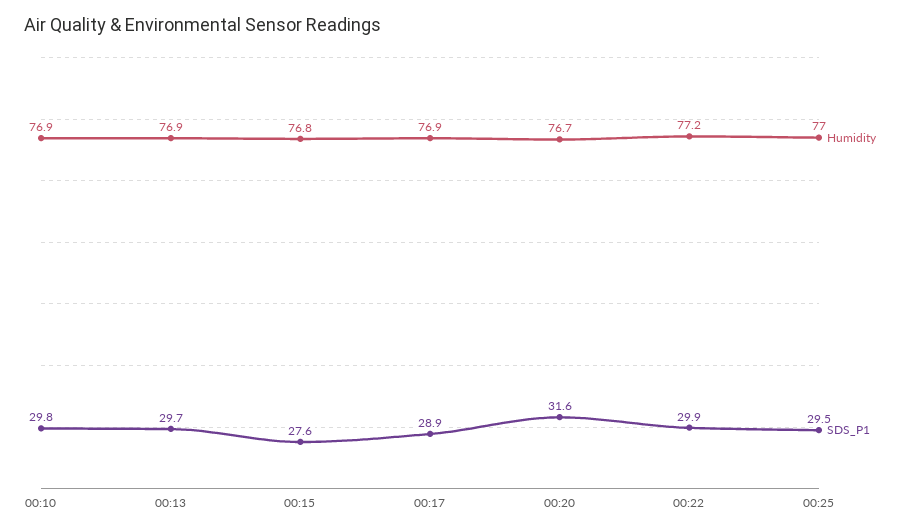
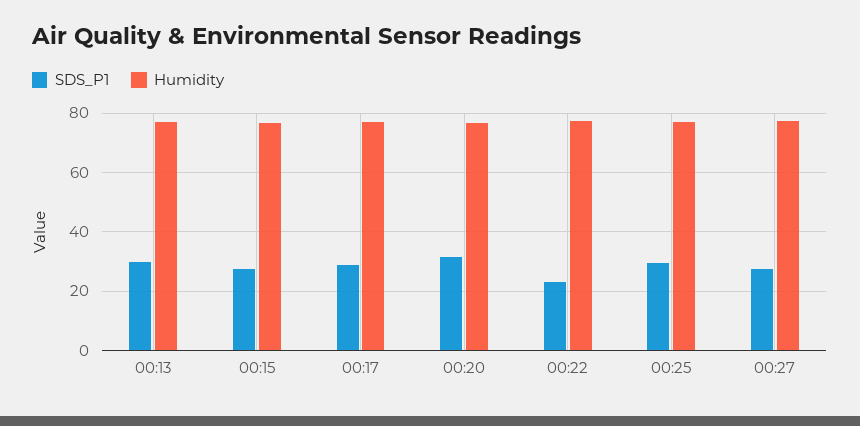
Humidity, 00:10: 76.9 -> none
SDS_P1, 00:10: 29.8 -> none
SDS_P1, 00:22: 29.9 -> 22.5
SDS_P1, 00:27: none -> 27.5
Humidity, 00:27: none -> 77.5

